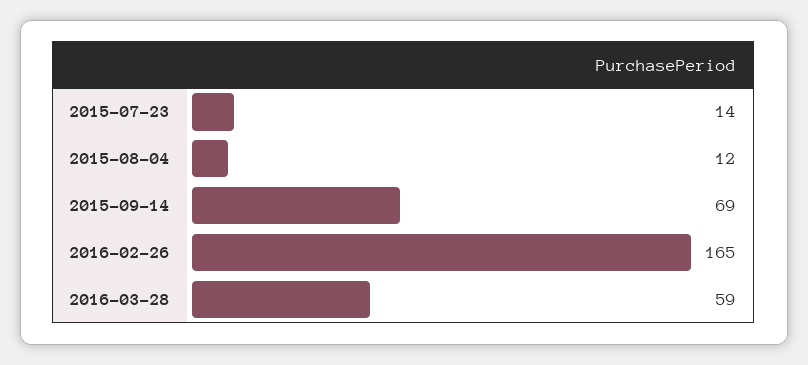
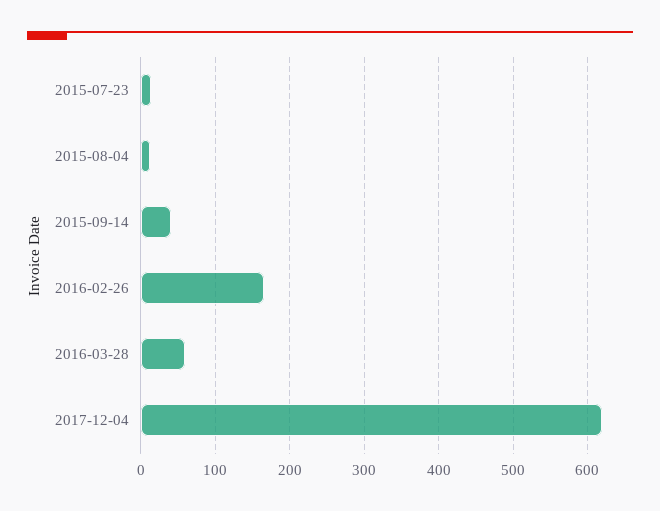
2015-09-14: 69 -> 40
2017-12-04: none -> 620

